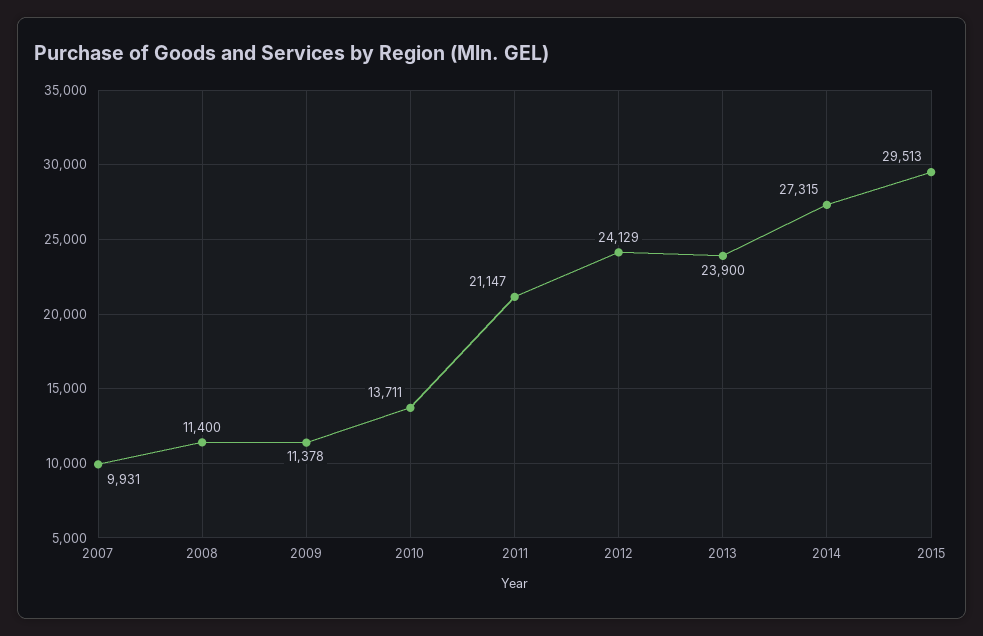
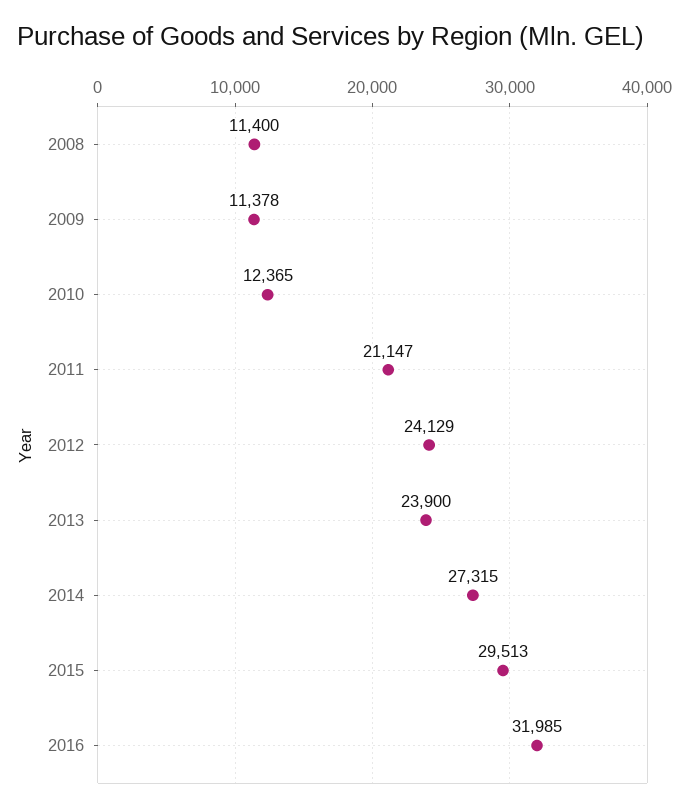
2007: 9931 -> none
2010: 13711 -> 12365
2016: none -> 31985

